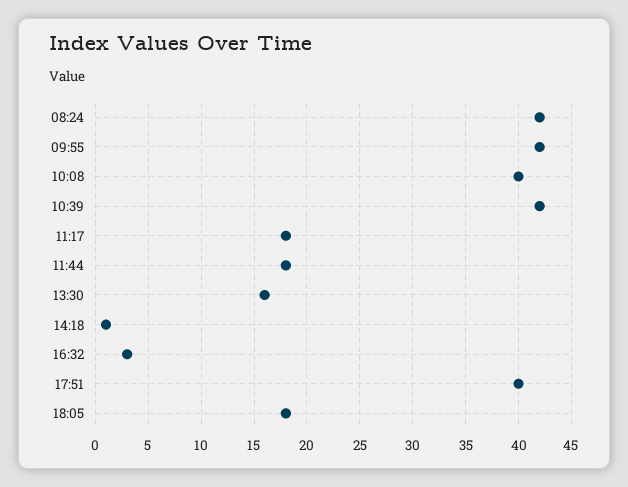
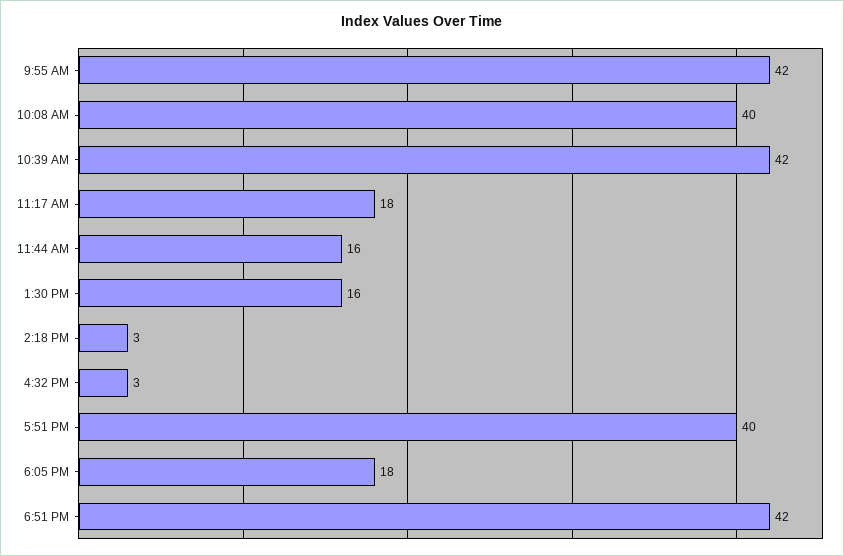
08:24: 42 -> none
11:44: 18 -> 16
14:18: 1 -> 3
6:51 PM: none -> 42

